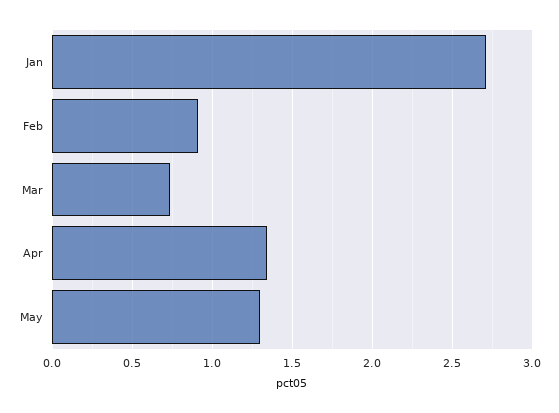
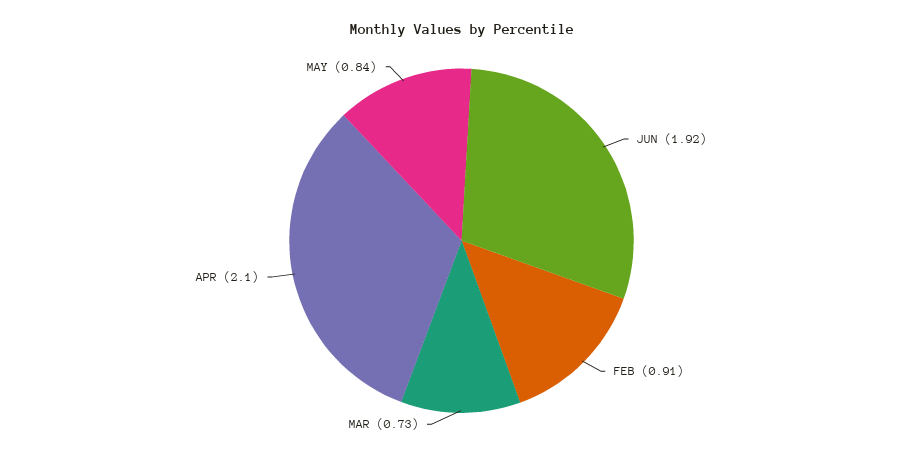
Jan: 2.7 -> none
Apr: 1.35 -> 2.1
May: 1.3 -> 0.84
JUN: none -> 1.92

